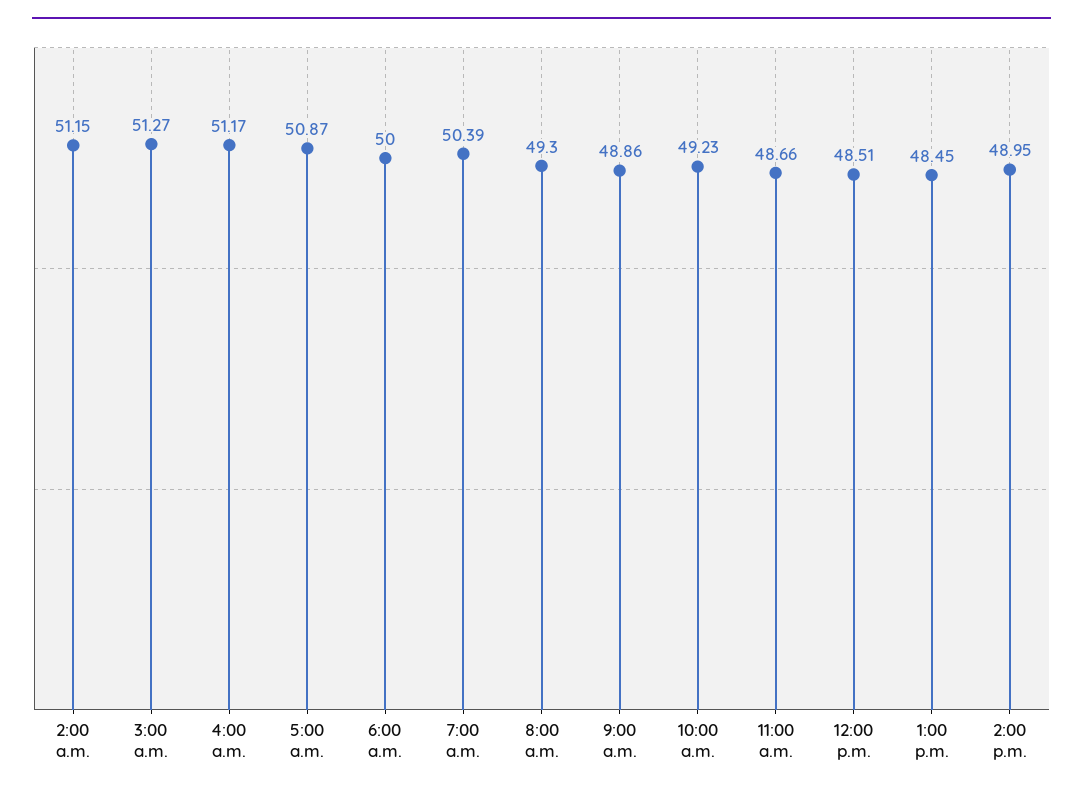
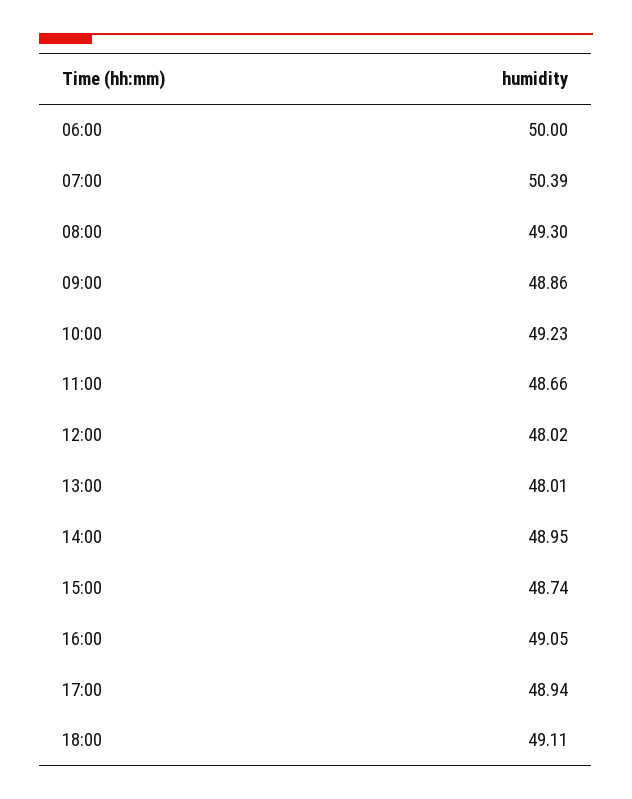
2:00 a.m.: 51.15 -> none
3:00 a.m.: 51.27 -> none
4:00 a.m.: 51.17 -> none
5:00 a.m.: 50.87 -> none
12:00 p.m.: 48.51 -> 48.02
1:00 p.m.: 48.45 -> 48.01
15:00: none -> 48.74
16:00: none -> 49.05
17:00: none -> 48.94
18:00: none -> 49.11

